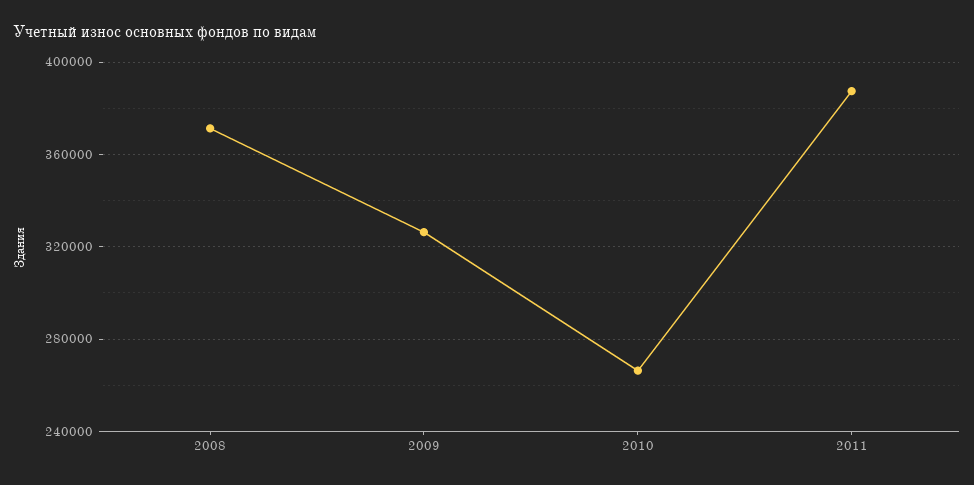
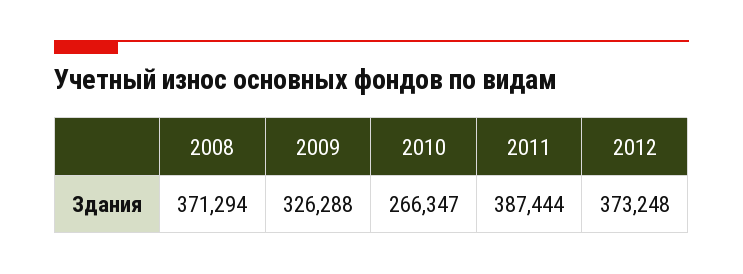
2012: none -> 373248

